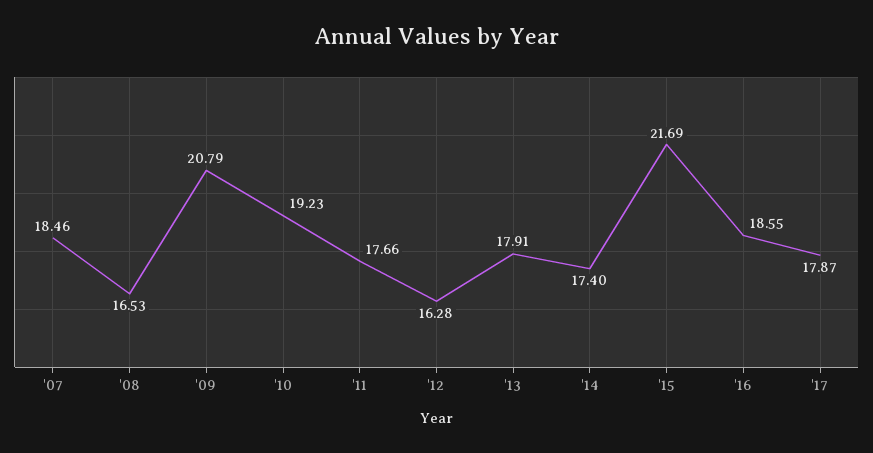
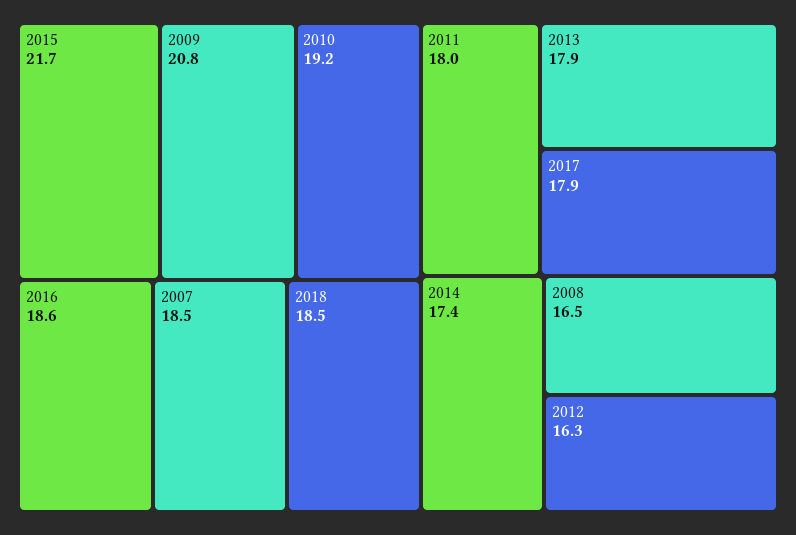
'11: 17.66 -> 18
2018: none -> 18.5

